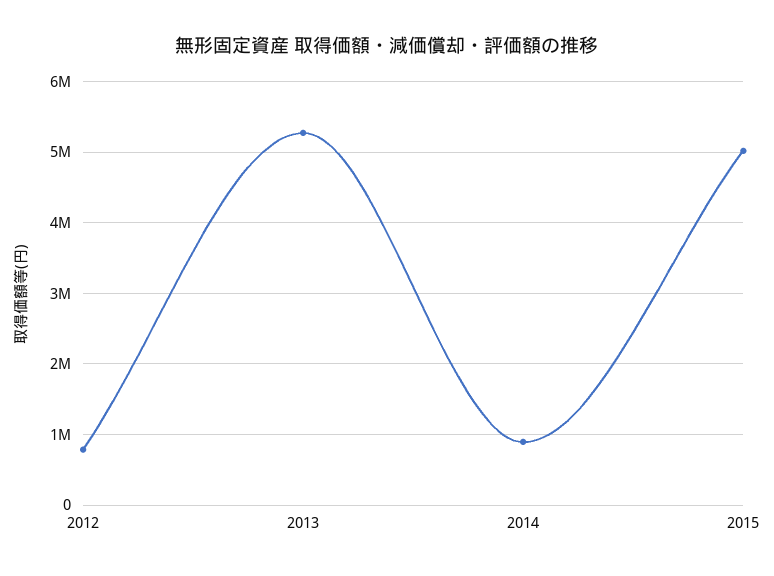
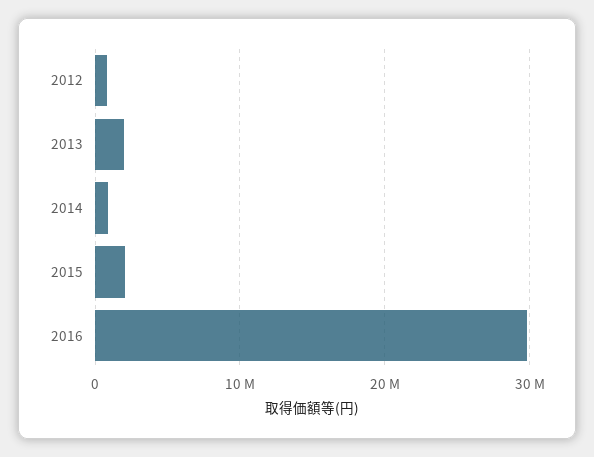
2013: 5300000 -> 2000000
2015: 5000000 -> 2000000
2016: none -> 30000000

